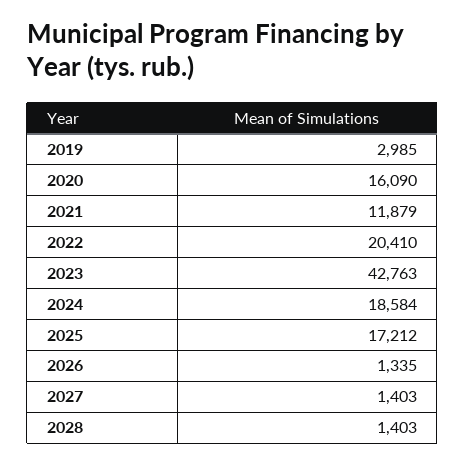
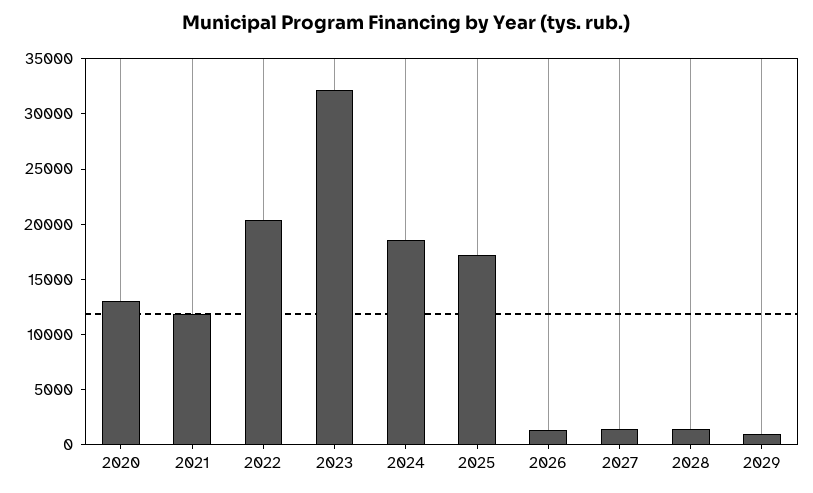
2019: 2985 -> none
2020: 16090 -> 13000
2023: 42763 -> 32000
2029: none -> 1000

